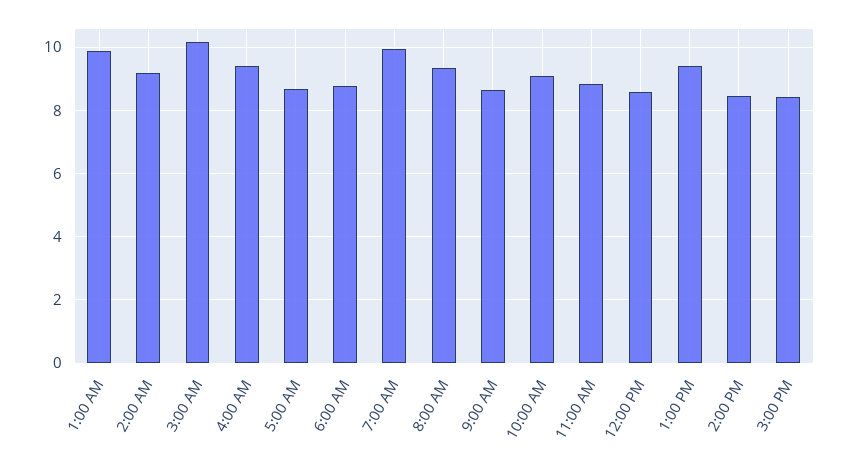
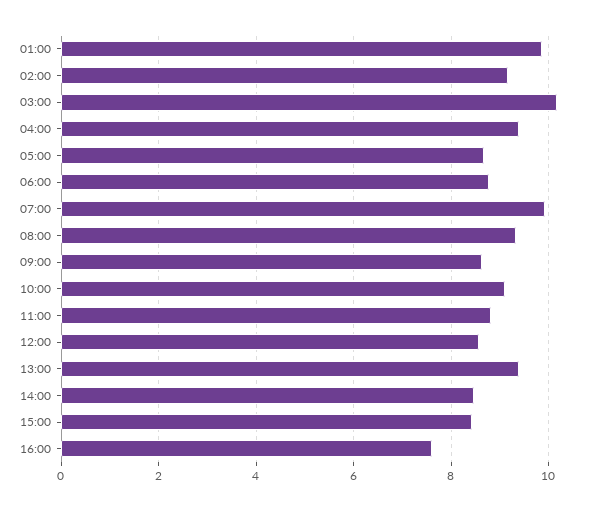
16:00: none -> 7.6

